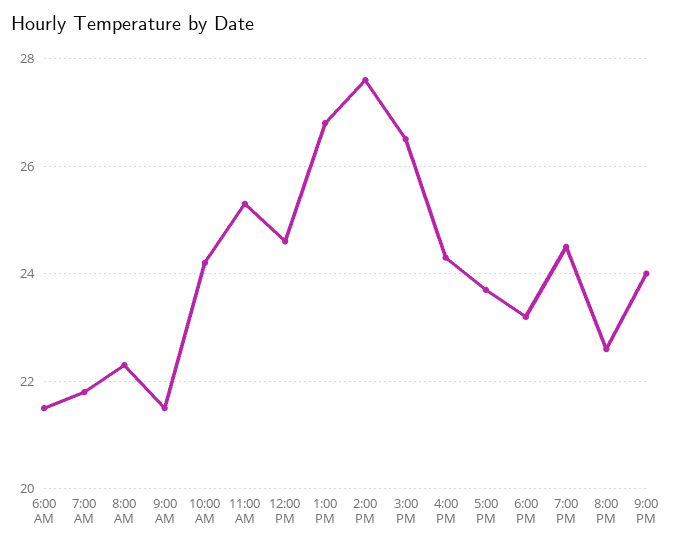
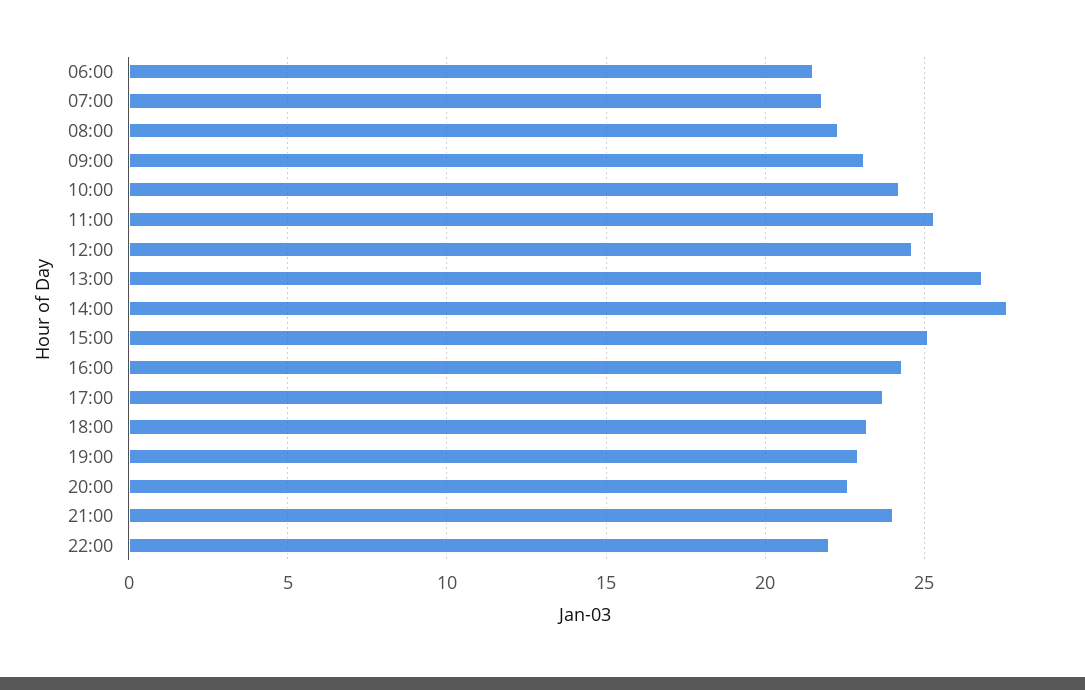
9:00 AM: 21.5 -> 23
3:00 PM: 26.5 -> 25
7:00 PM: 24.5 -> 23
22:00: none -> 22

